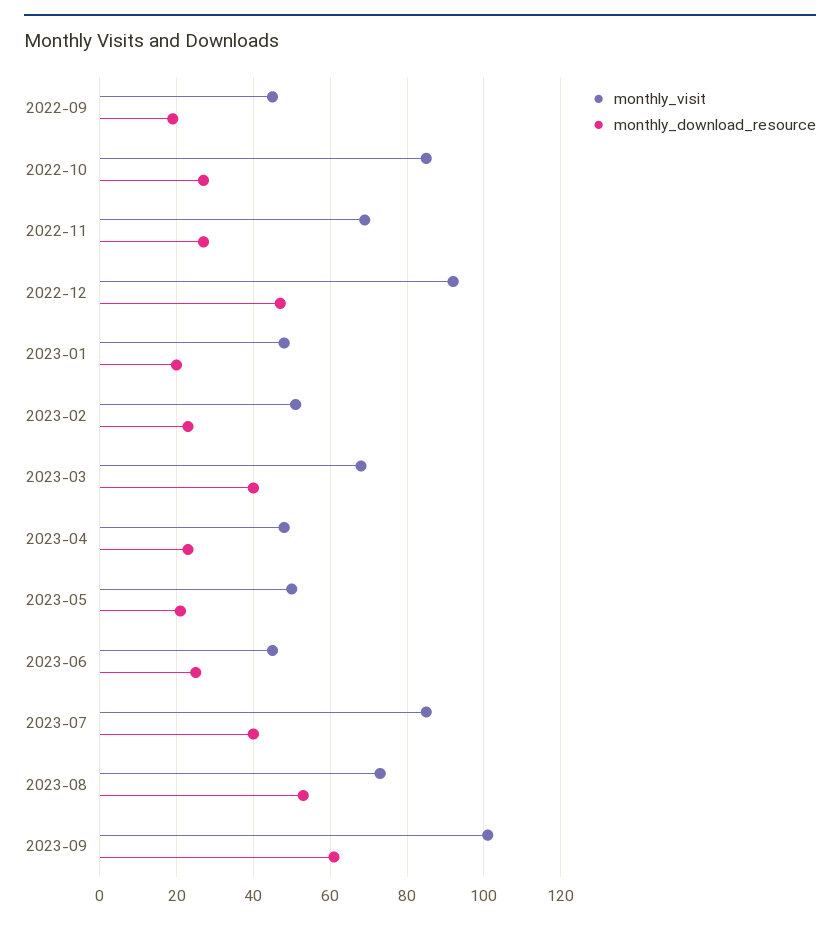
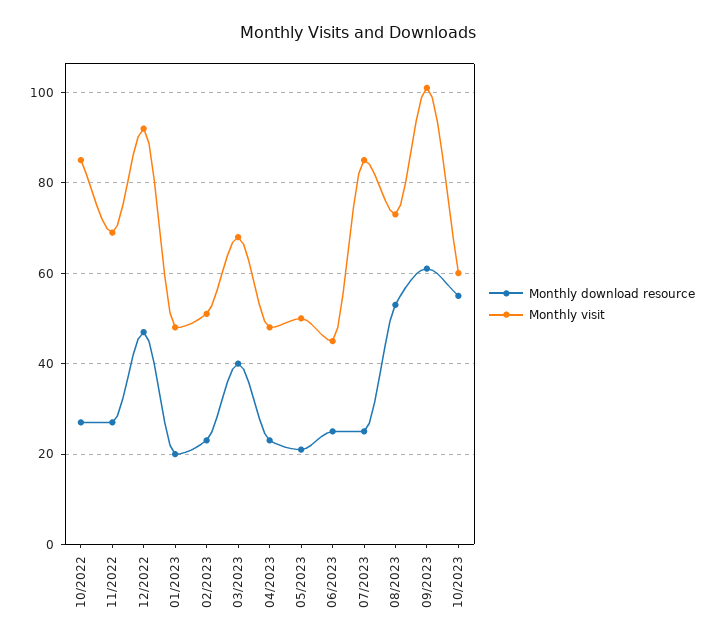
monthly_visit, 2022-09: 45 -> none
monthly_download_resource, 2022-09: 20 -> none
monthly_download_resource, 2023-07: 40 -> 25
monthly_download_resource, 10/2023: none -> 55
monthly_visit, 10/2023: none -> 60

